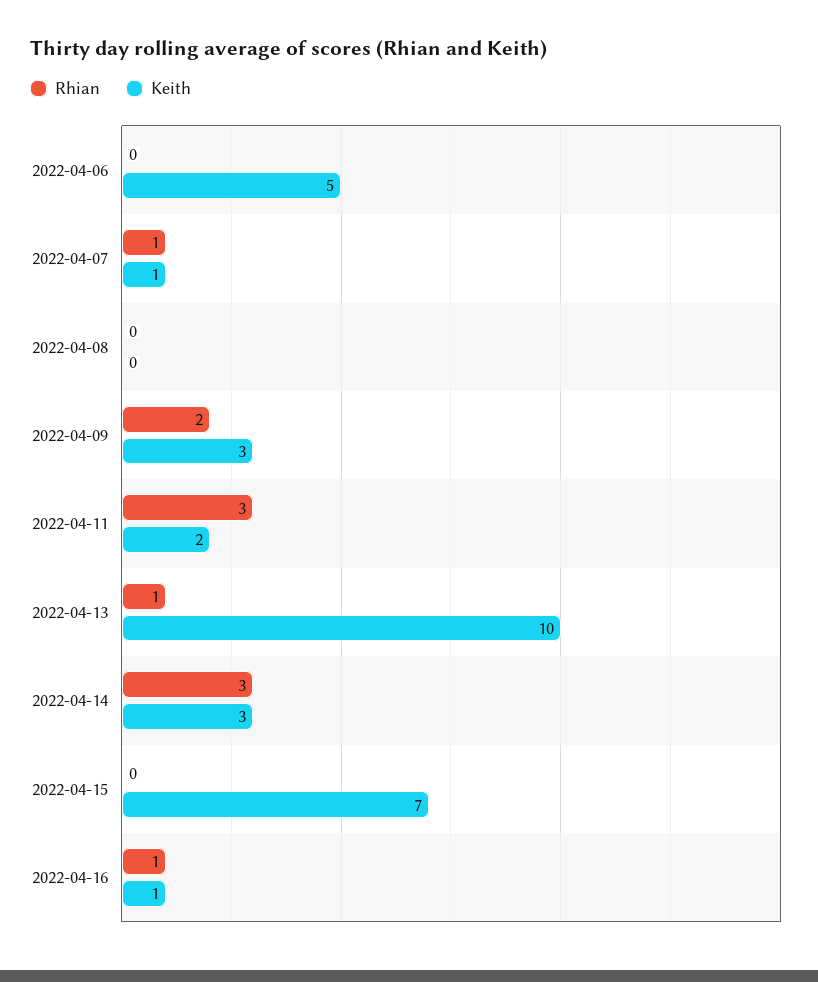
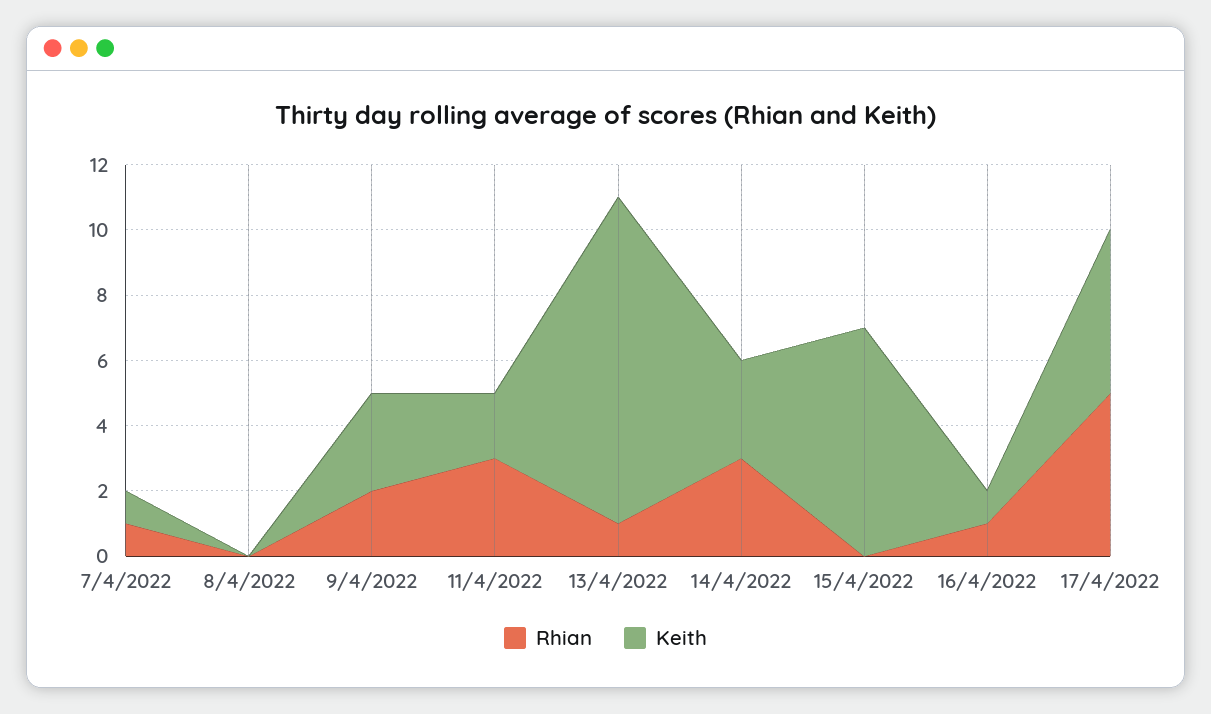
Rhian, 2022-04-06: 0 -> none
Keith, 2022-04-06: 5 -> none
Rhian, 17/4/2022: none -> 5
Keith, 17/4/2022: none -> 5

